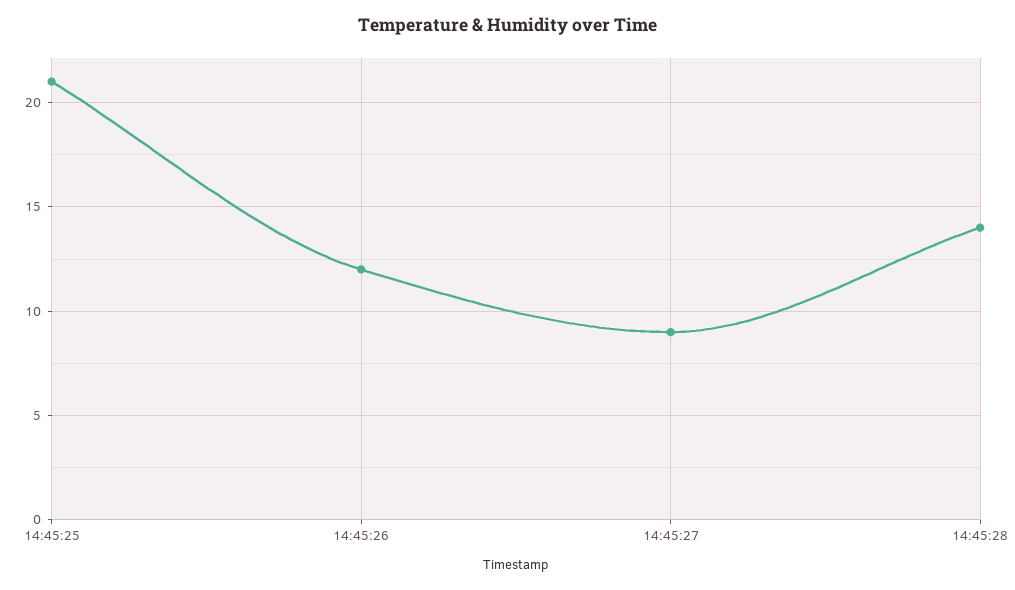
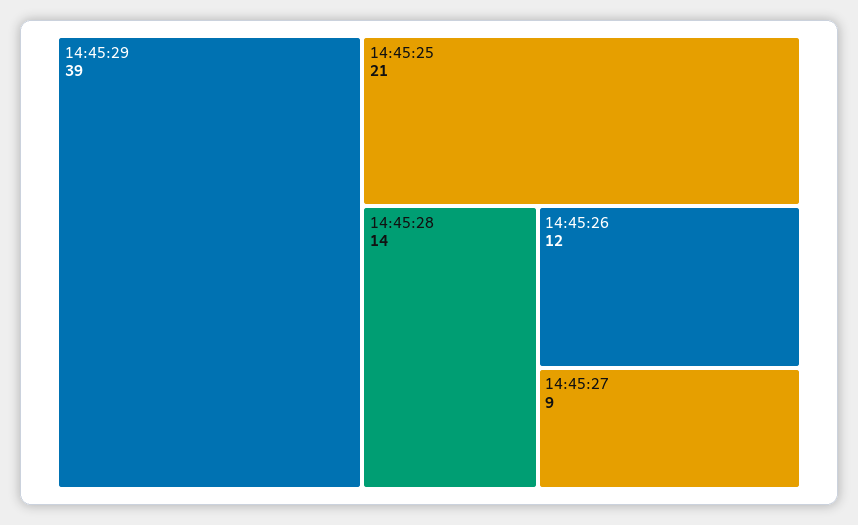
14:45:29: none -> 39

